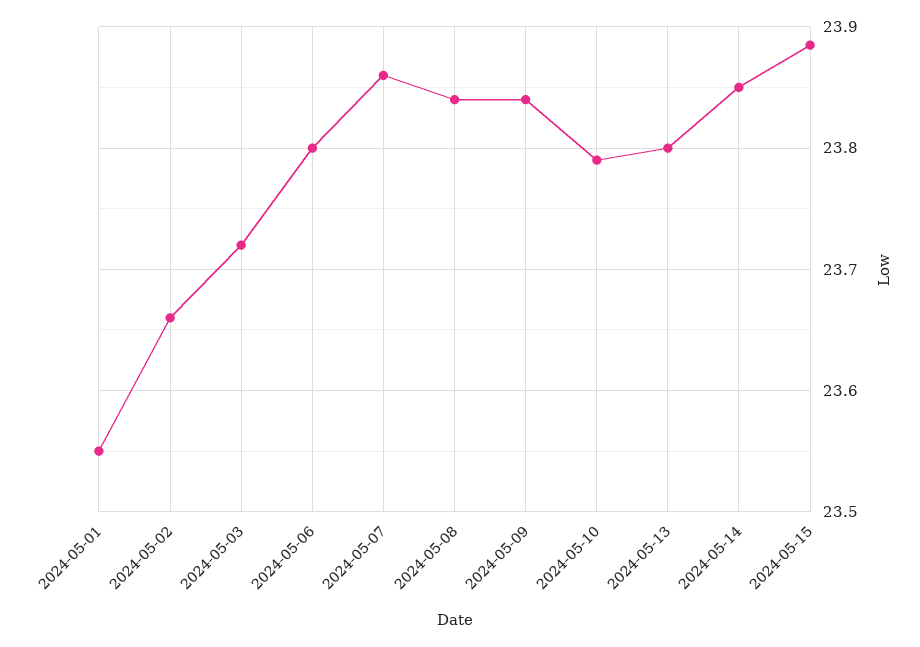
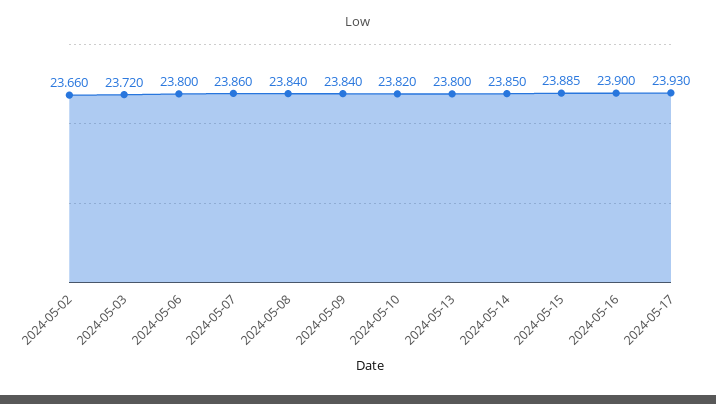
2024-05-01: 23.55 -> none
2024-05-10: 23.79 -> 23.82
2024-05-16: none -> 23.9
2024-05-17: none -> 23.93

